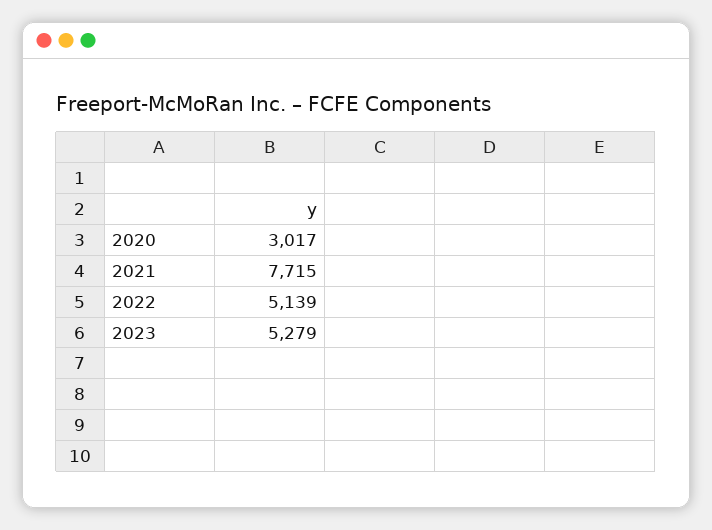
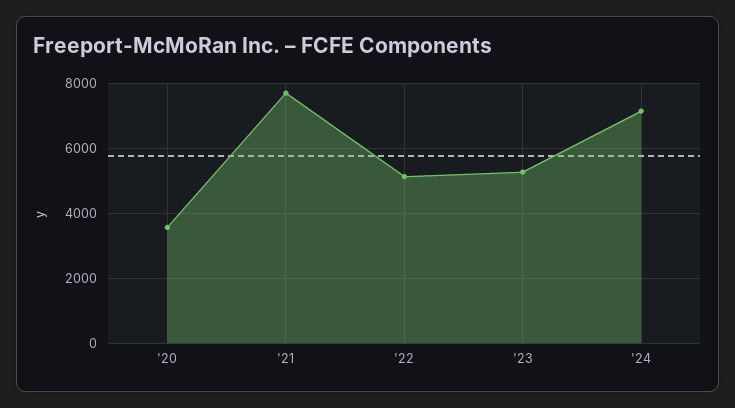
2020: 3017 -> 3600
'24: none -> 7200

